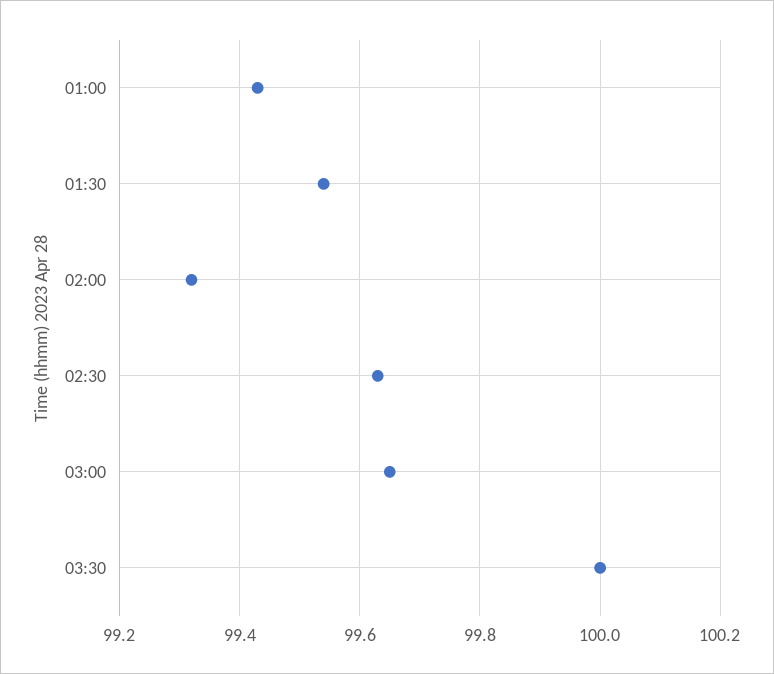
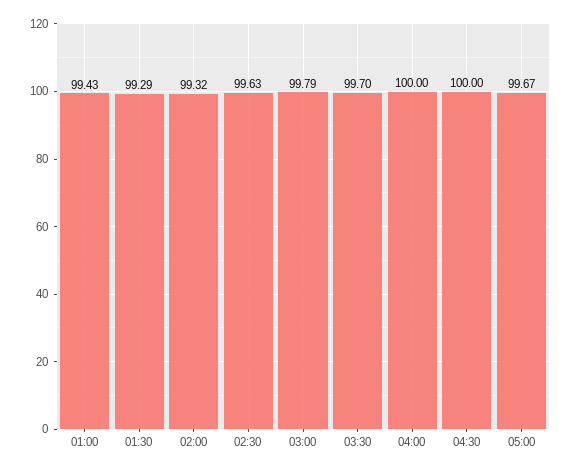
01:30: 99.55 -> 99.29
03:00: 99.65 -> 99.79
03:30: 100 -> 99.7
04:00: none -> 100
04:30: none -> 100
05:00: none -> 99.67

